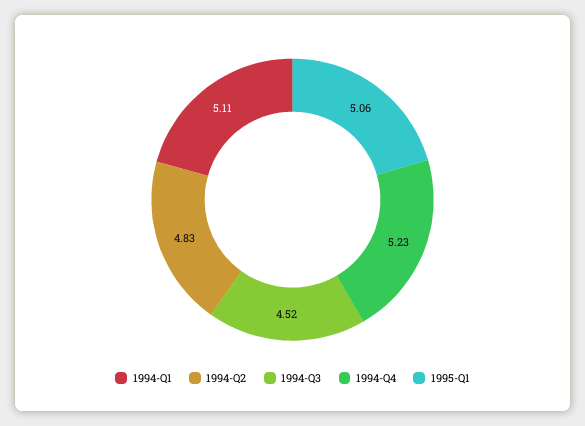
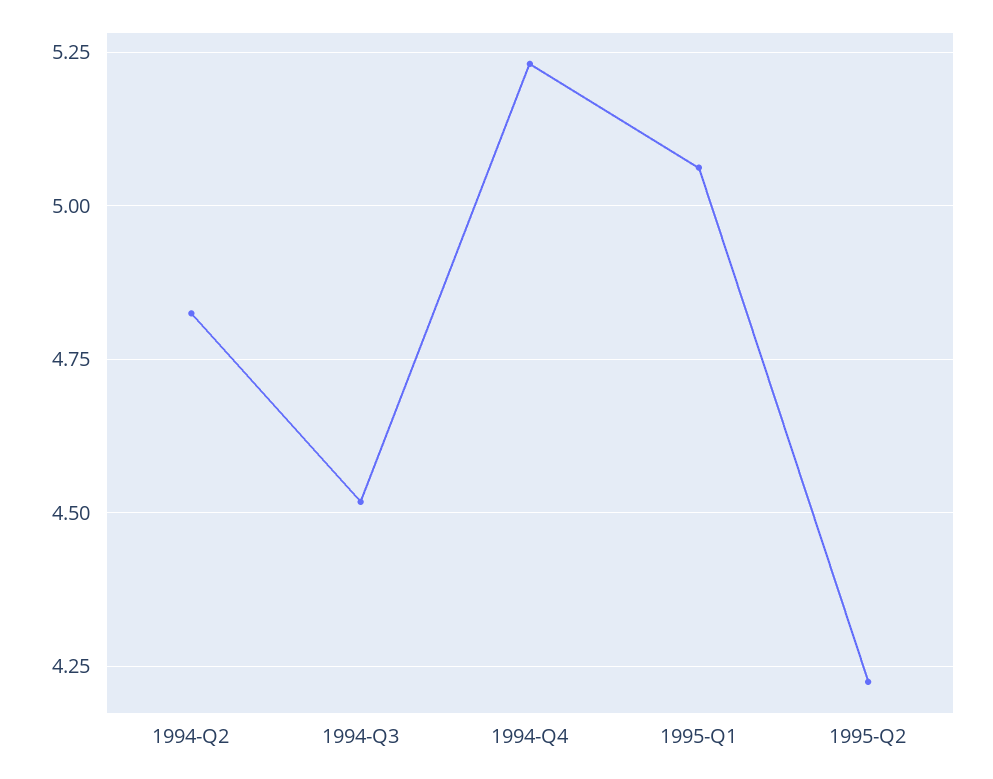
1994-Q1: 5.11 -> none
1995-Q2: none -> 4.225

